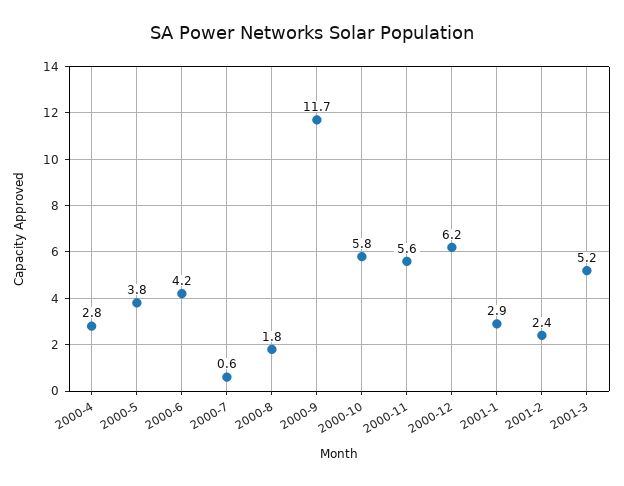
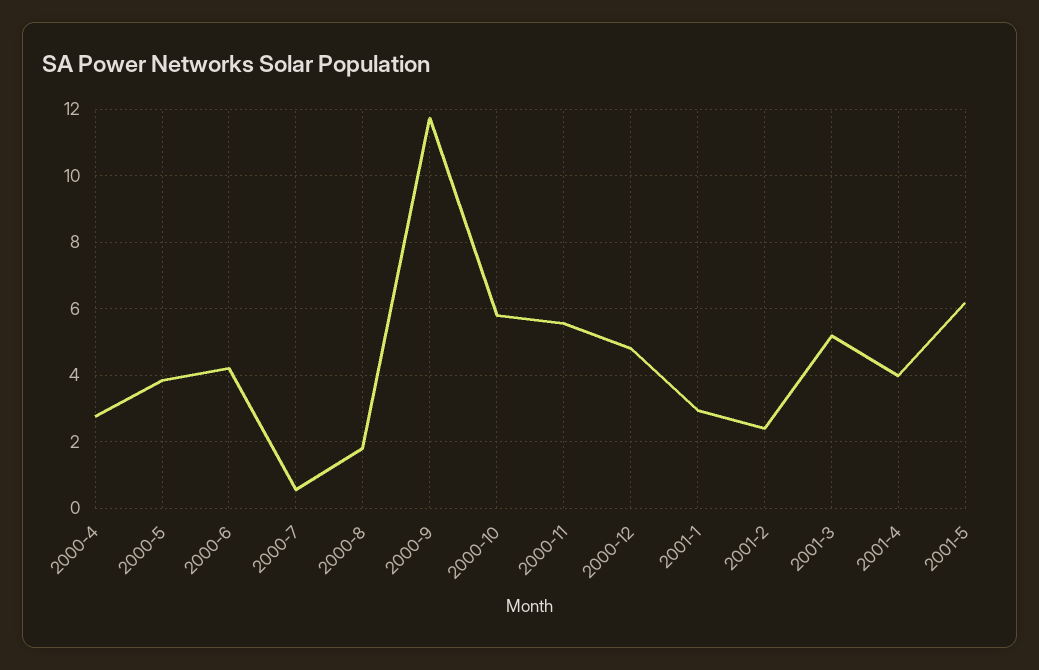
2000-12: 6.2 -> 4.8
2001-4: none -> 4
2001-5: none -> 6.2

